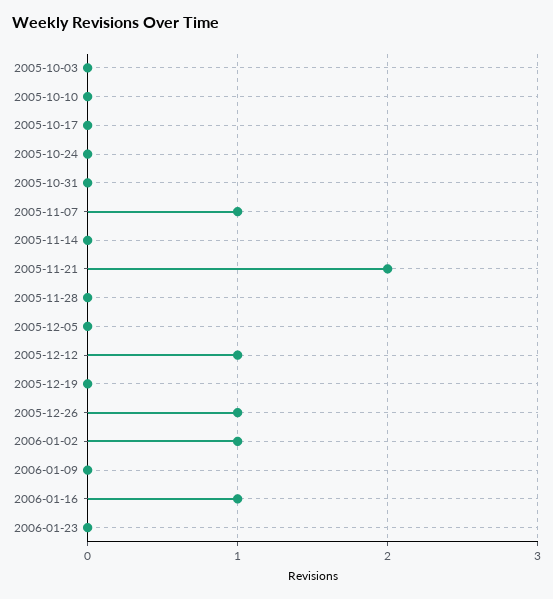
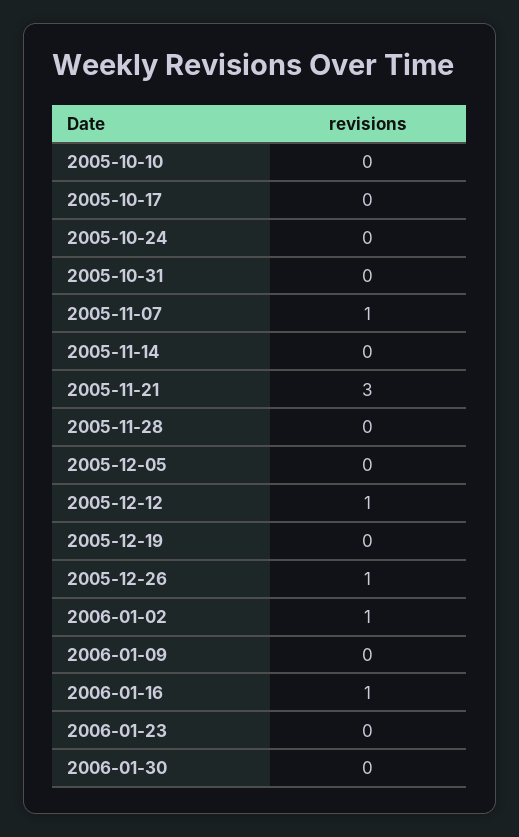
2005-10-03: 0 -> none
2005-11-21: 2 -> 3
2006-01-30: none -> 0

